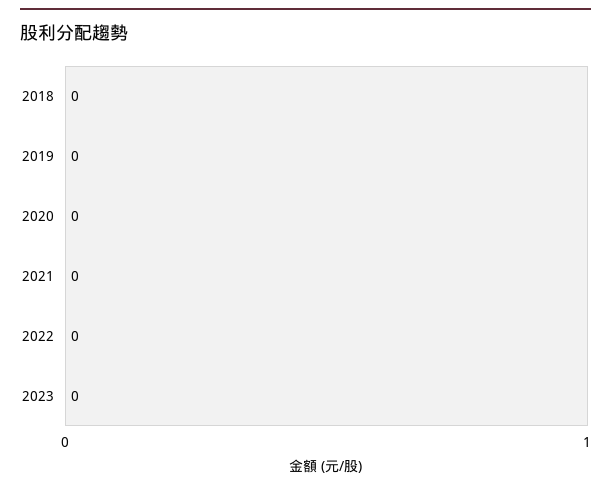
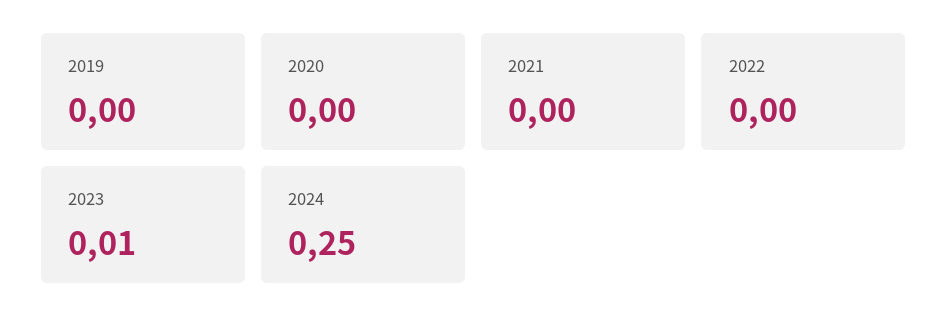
2018: 0 -> none
2023: 0 -> 0.01
2024: none -> 0.25

